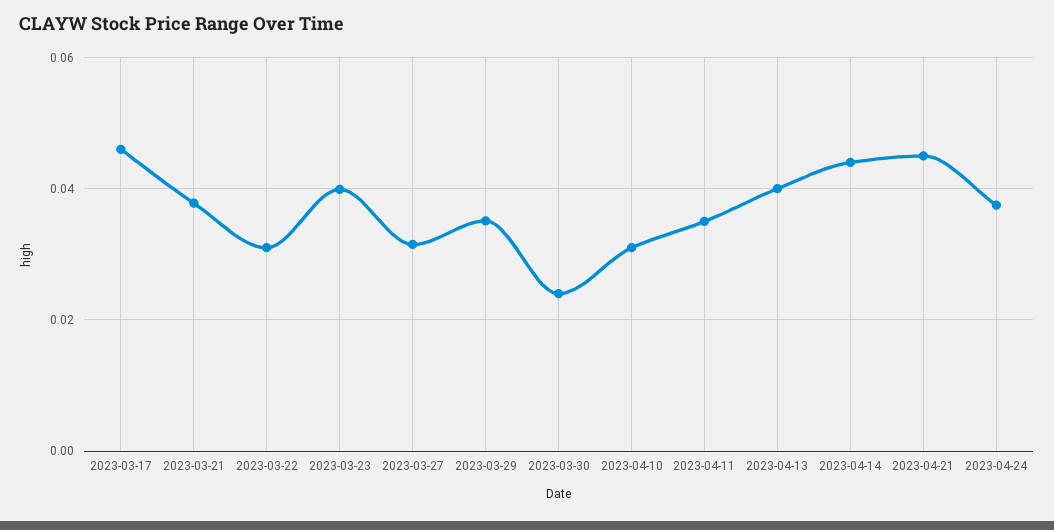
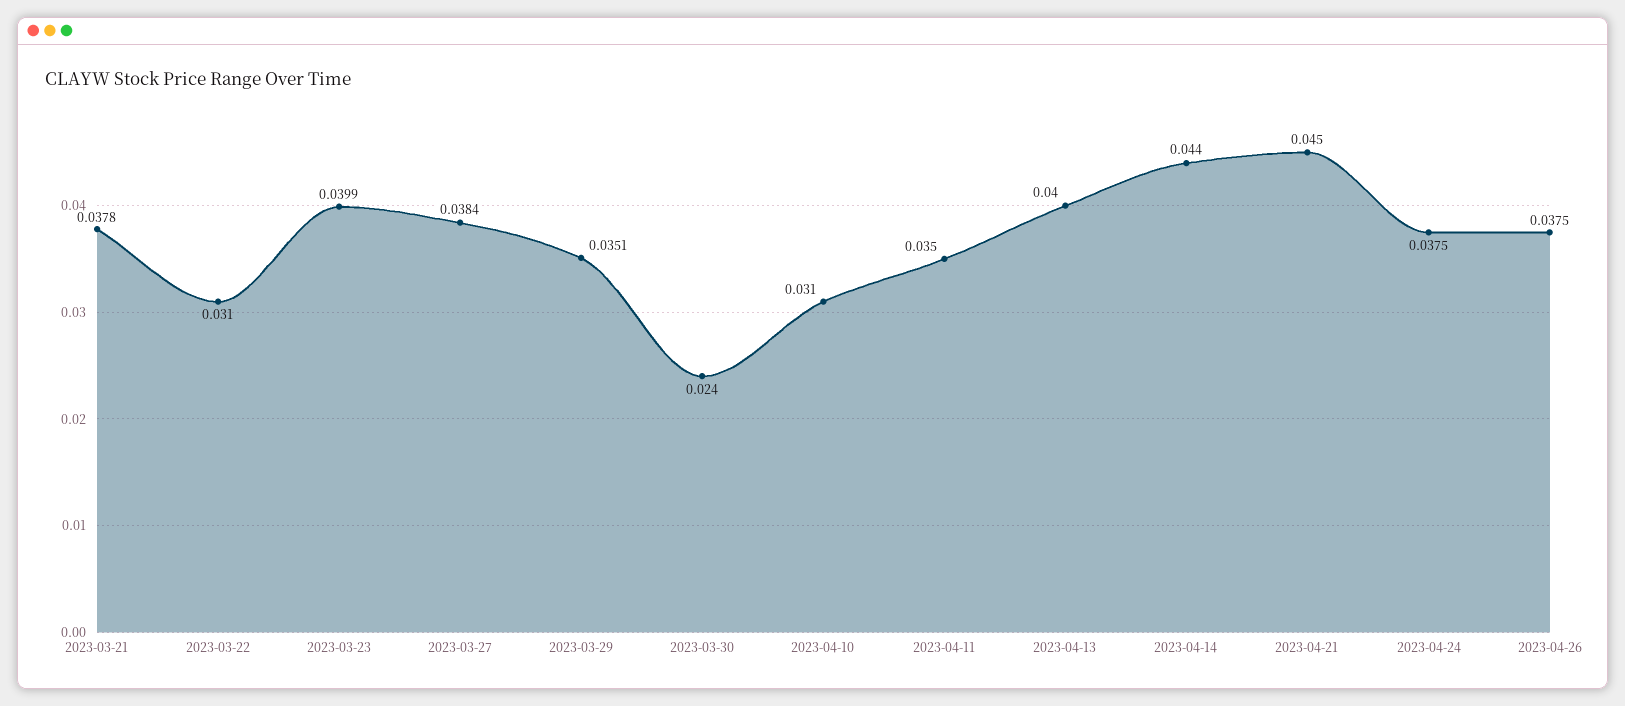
2023-03-17: 0.046 -> none
2023-03-27: 0.032 -> 0.0384
2023-04-26: none -> 0.0375

